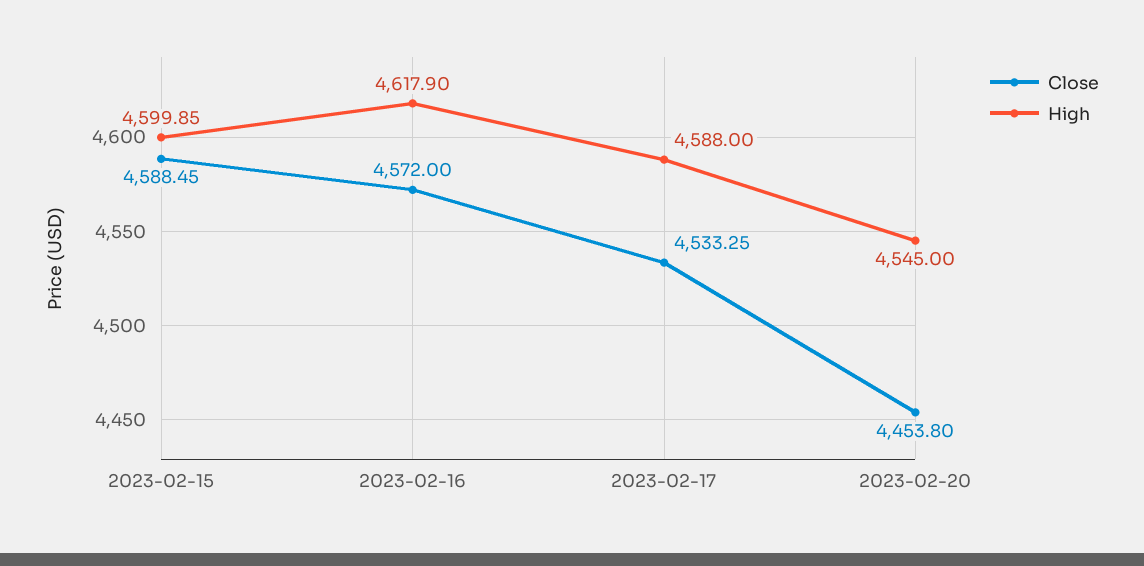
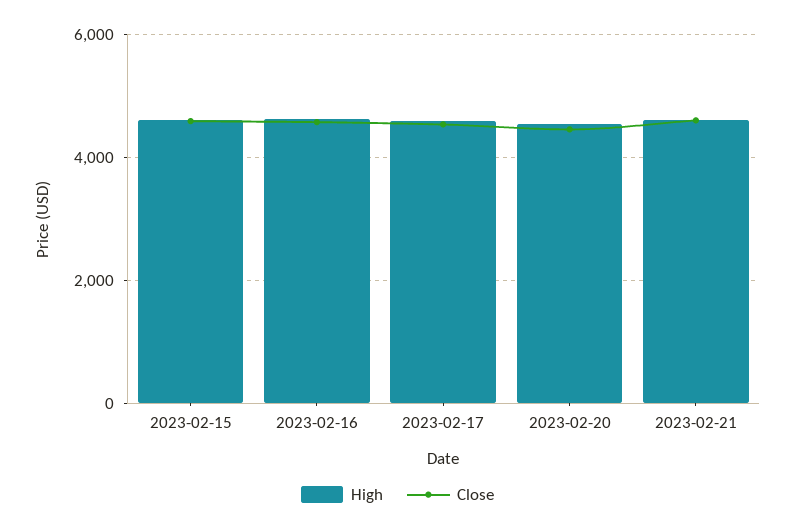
High, 2023-02-21: none -> 4600
Close, 2023-02-21: none -> 4600

